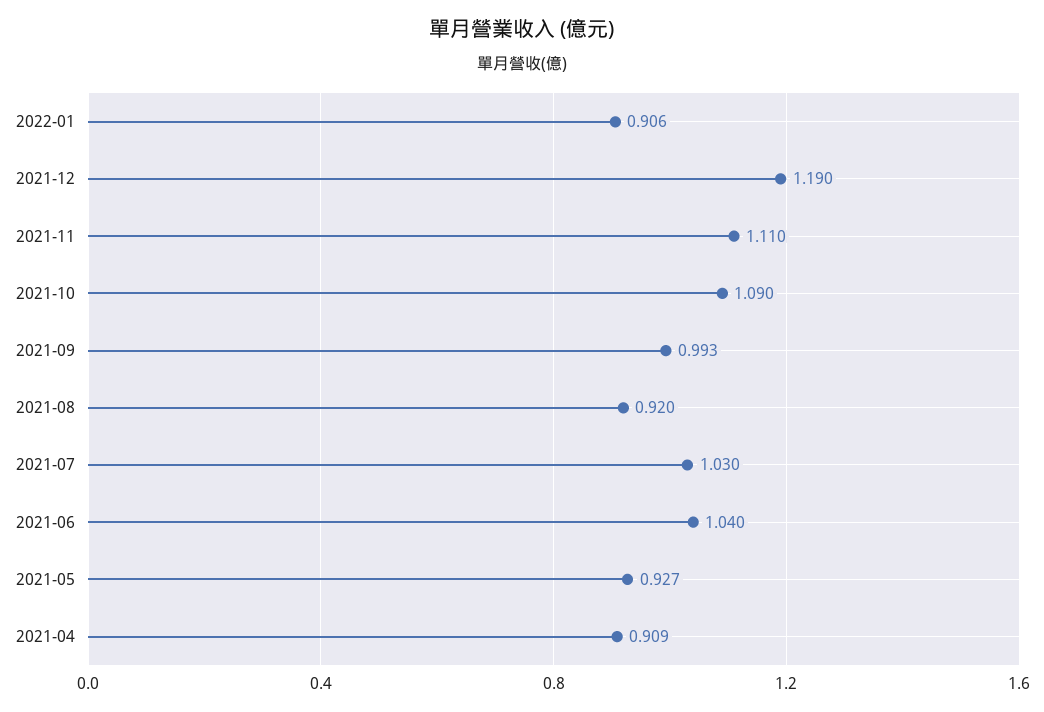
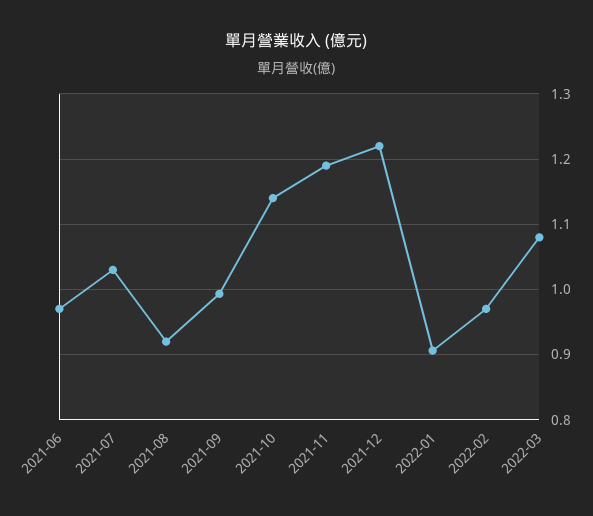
2021-12: 1.19 -> 1.22
2021-11: 1.11 -> 1.19
2021-10: 1.09 -> 1.14
2021-06: 1.04 -> 0.97
2021-05: 0.927 -> none
2021-04: 0.909 -> none
2022-02: none -> 0.97
2022-03: none -> 1.08

